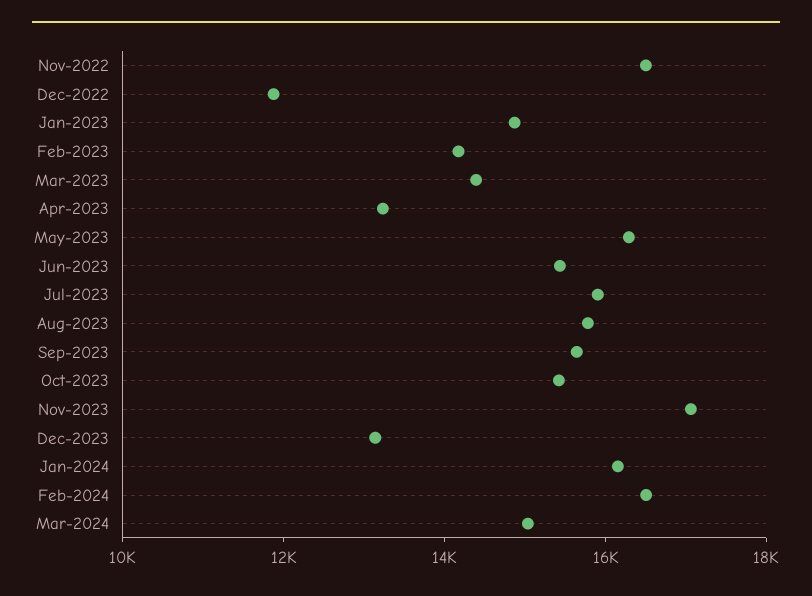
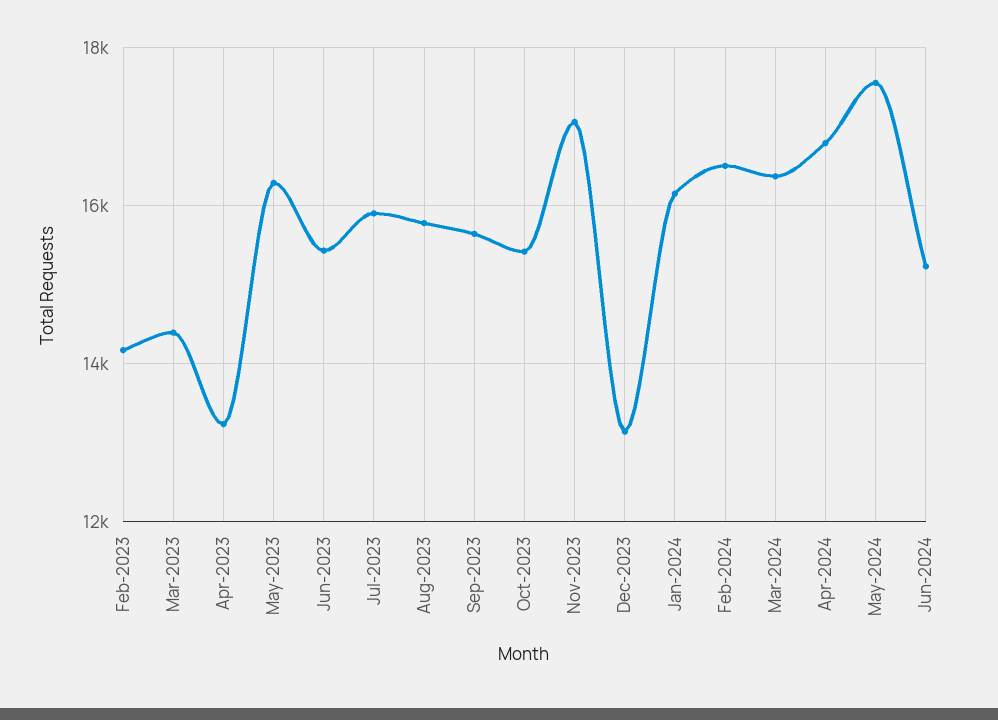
Nov-2022: 16500 -> none
Dec-2022: 12000 -> none
Jan-2023: 15000 -> none
Mar-2024: 15000 -> 16400
Apr-2024: none -> 16800
May-2024: none -> 17600
Jun-2024: none -> 15200

